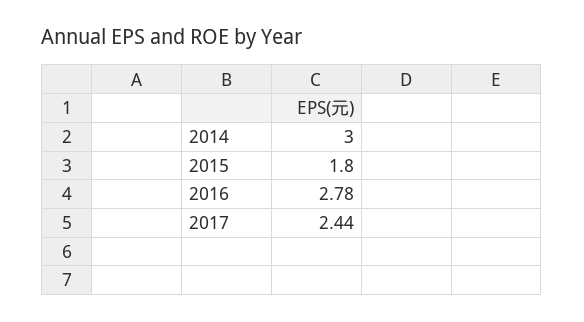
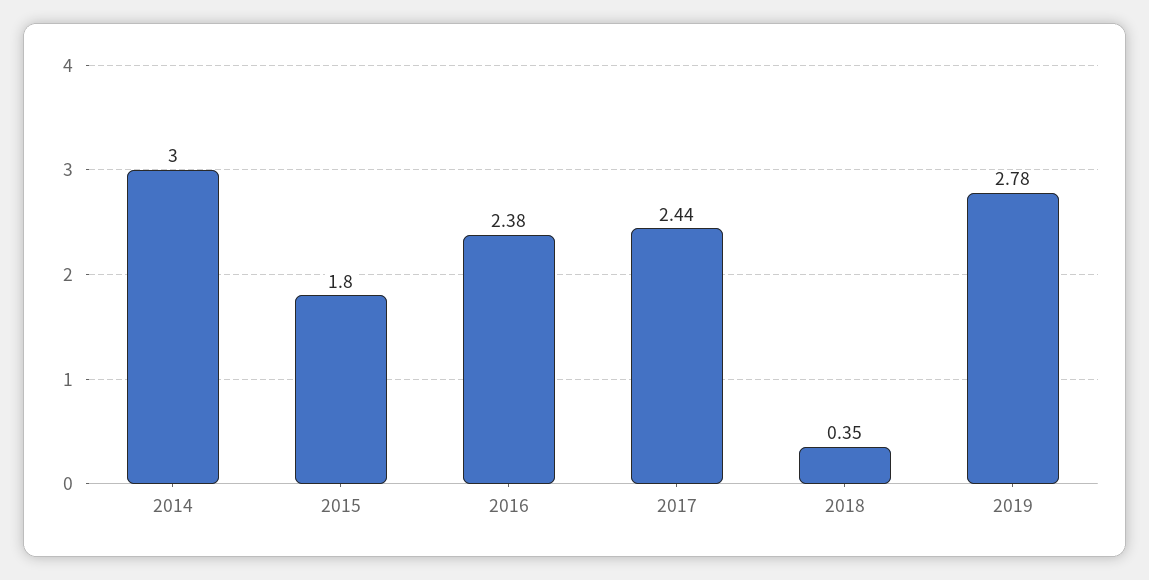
2016: 2.78 -> 2.38
2018: none -> 0.35
2019: none -> 2.78

